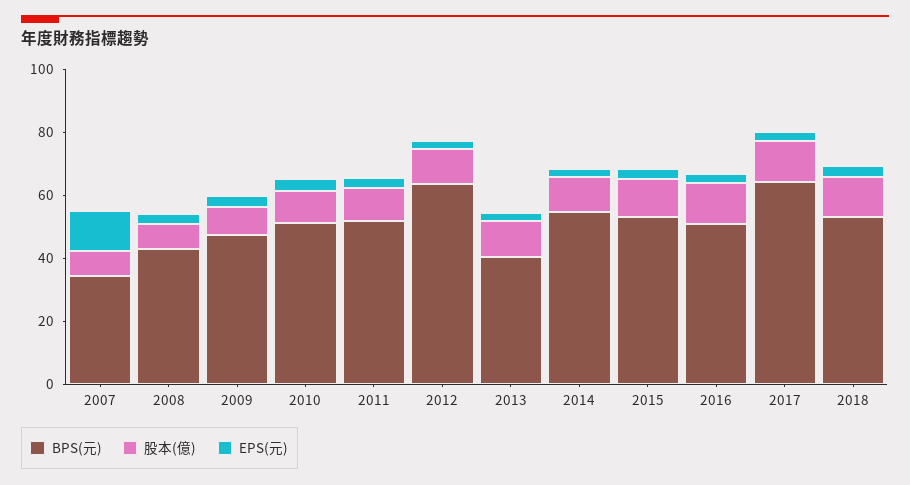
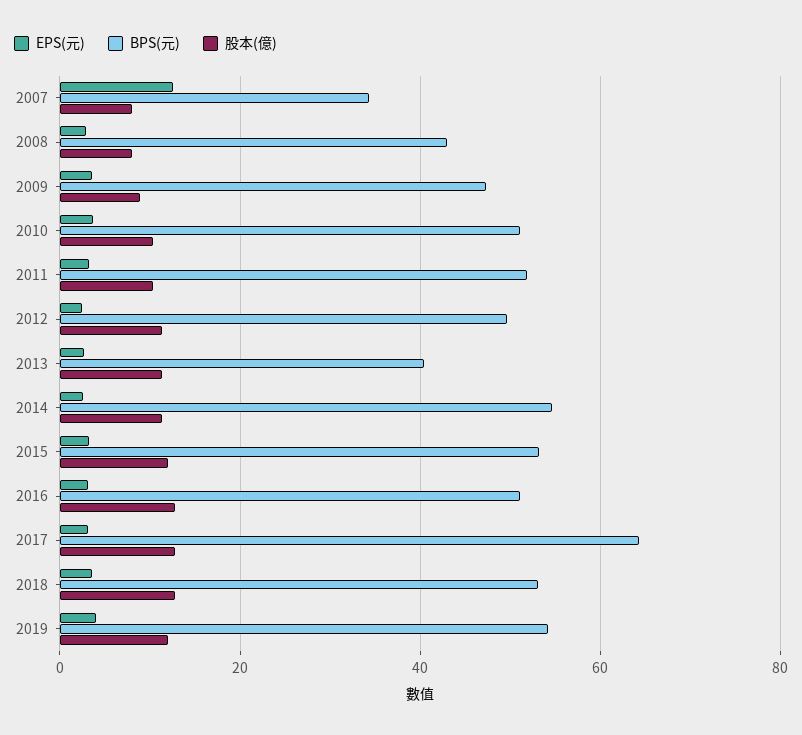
BPS(元), 2012: 65 -> 50
EPS(元), 2019: none -> 4
BPS(元), 2019: none -> 54
股本(億), 2019: none -> 12

